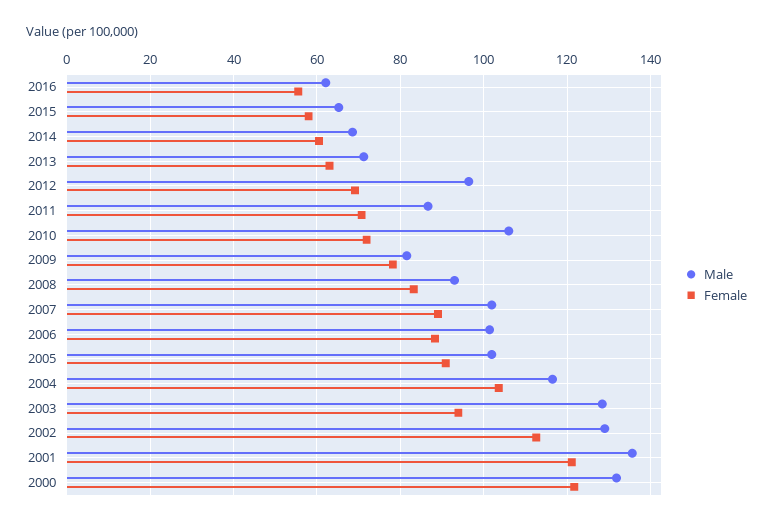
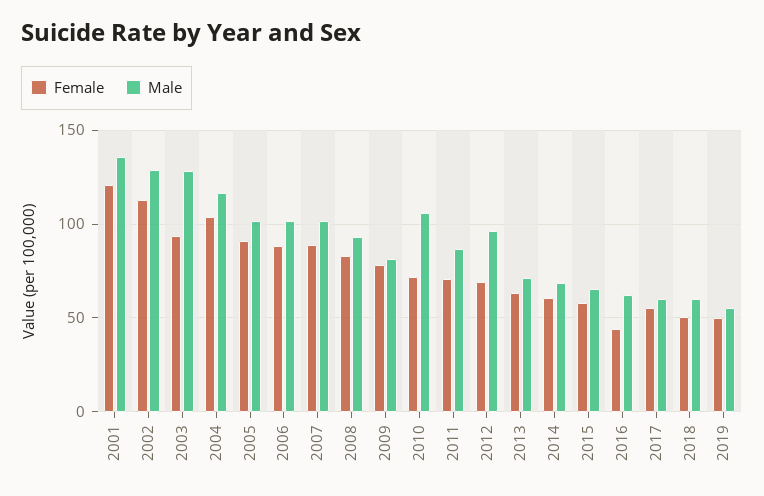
Female, 2016: 56 -> 45
Male, 2000: 132 -> none
Female, 2000: 122 -> none
Female, 2017: none -> 55
Male, 2017: none -> 60
Female, 2018: none -> 50
Male, 2018: none -> 60
Female, 2019: none -> 50
Male, 2019: none -> 55

